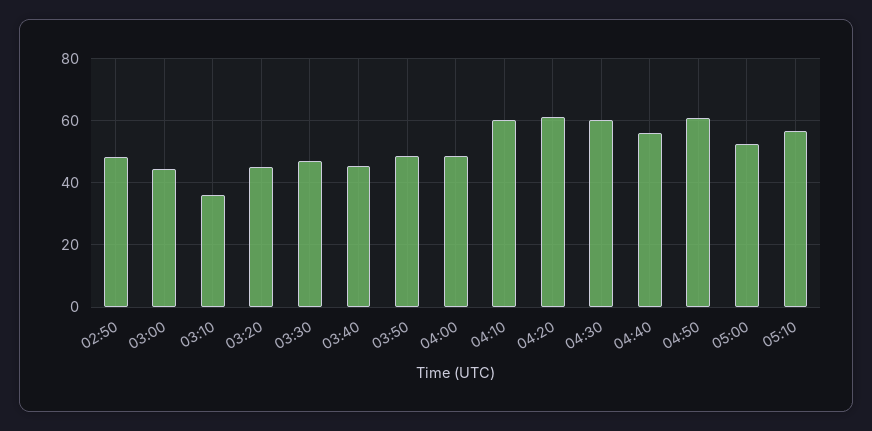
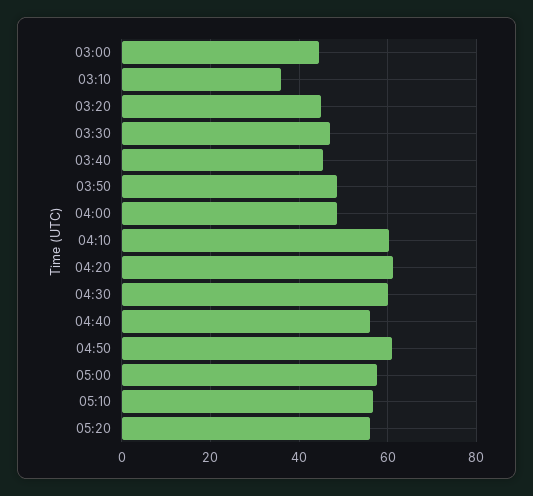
02:50: 48 -> none
05:00: 52 -> 58
05:20: none -> 56

